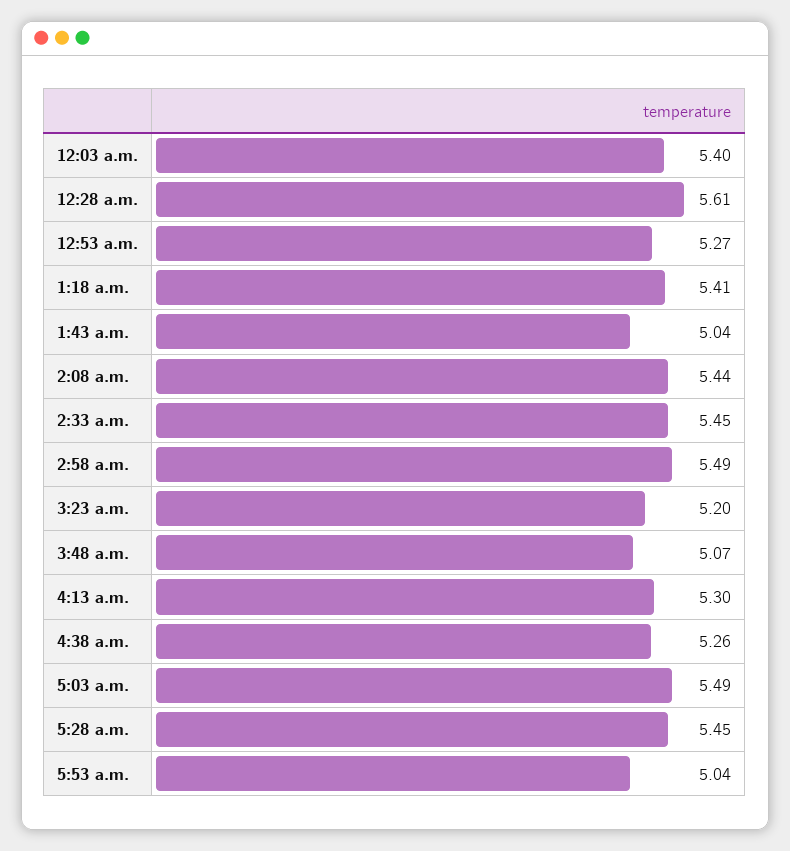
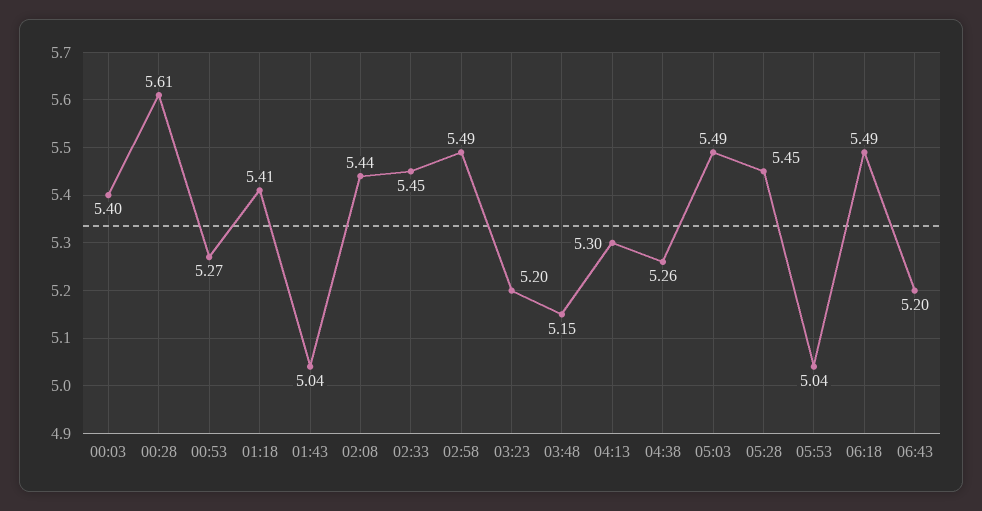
3:48 a.m.: 5.07 -> 5.15
06:18: none -> 5.49
06:43: none -> 5.2

